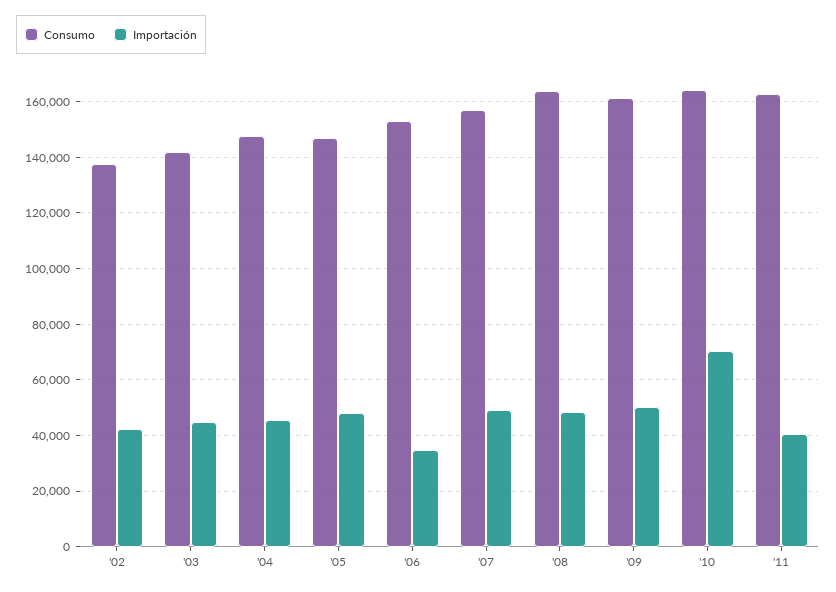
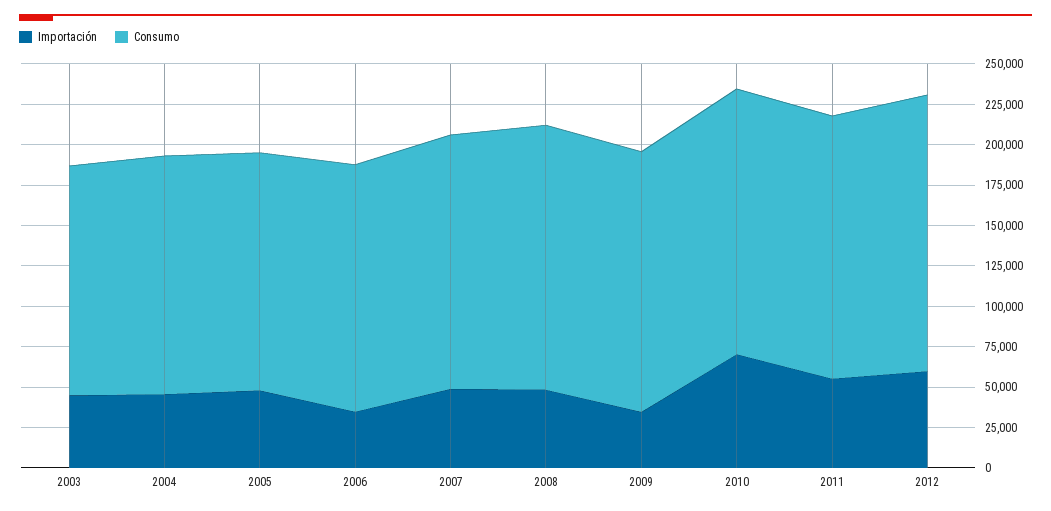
Consumo, '02: 137500 -> none
Importación, '02: 42500 -> none
Importación, '09: 50000 -> 35000
Importación, '11: 40000 -> 55000
Importación, 2012: none -> 60000
Consumo, 2012: none -> 170000

